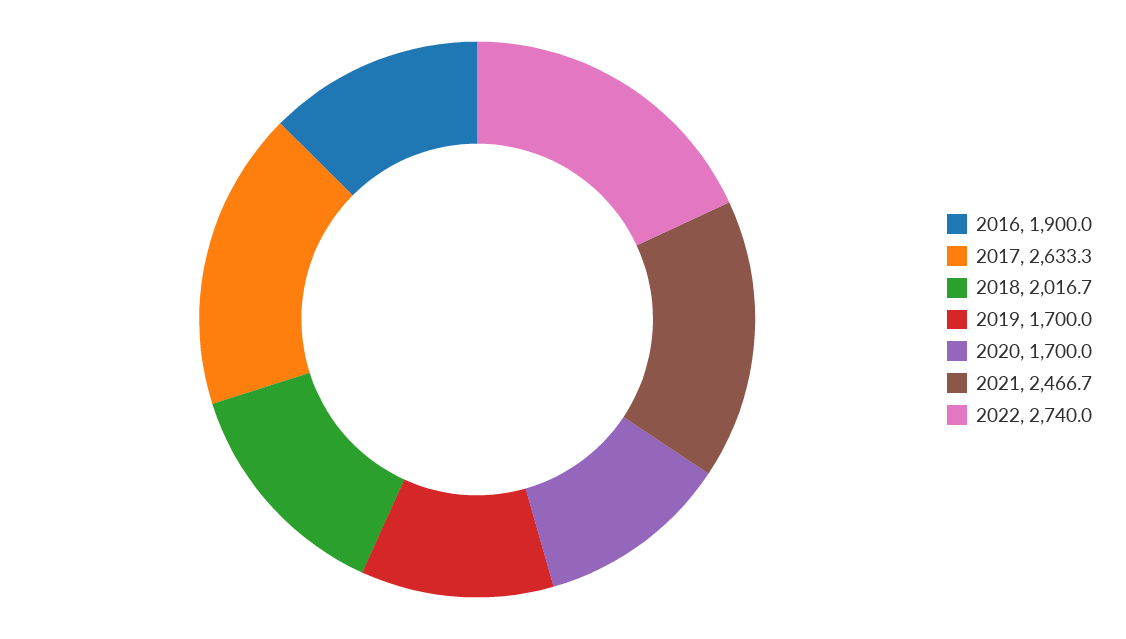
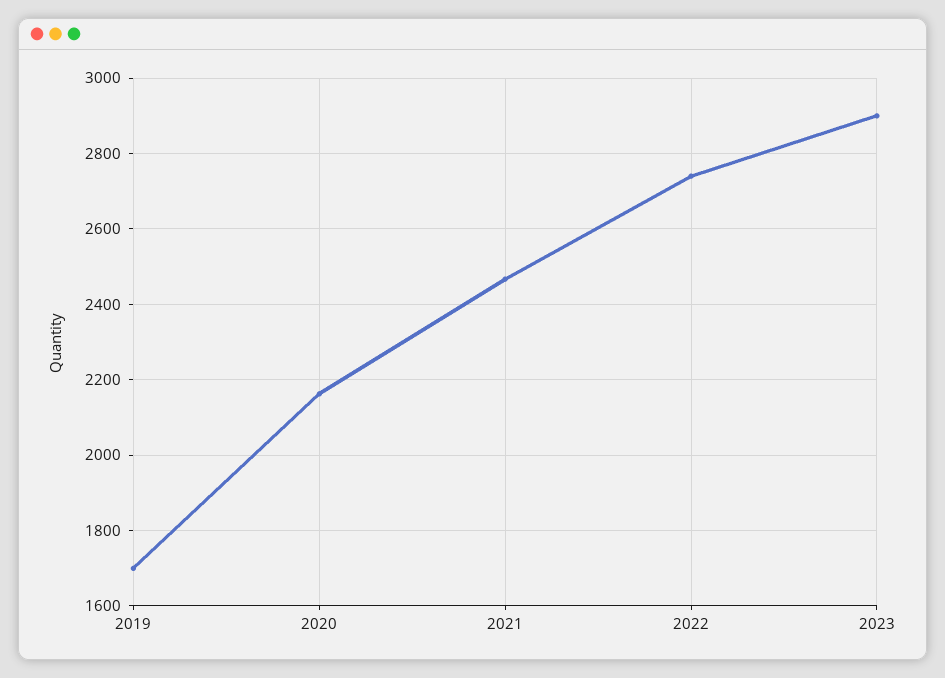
2016: 1900 -> none
2017: 2633.3 -> none
2018: 2016.7 -> none
2020: 1700 -> 2160
2023: none -> 2900

